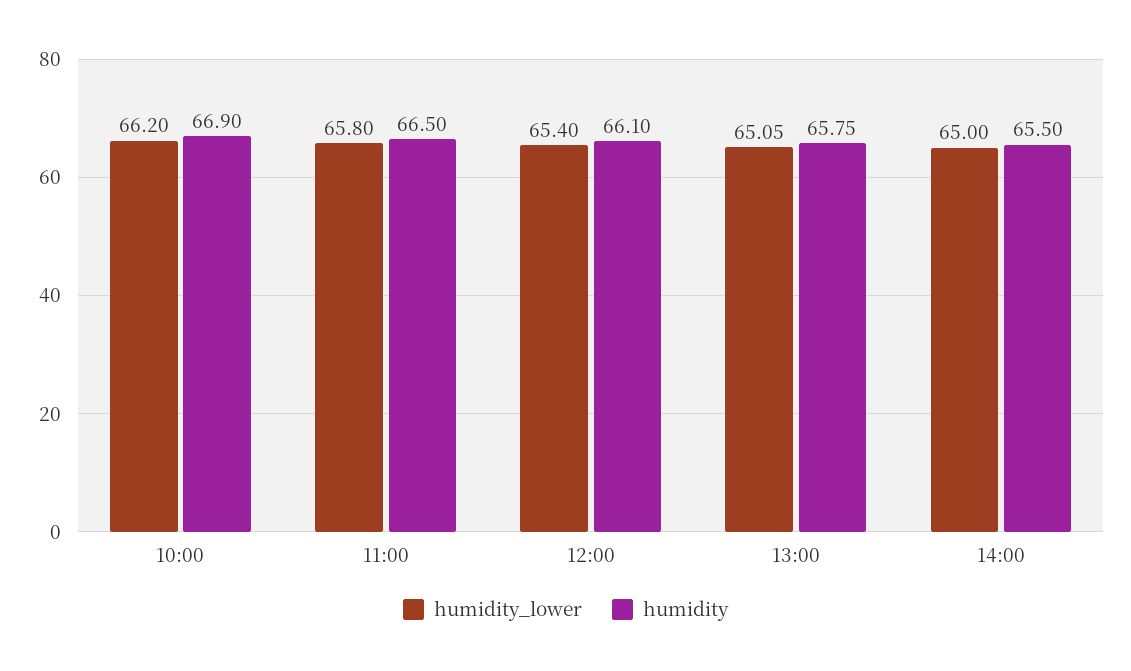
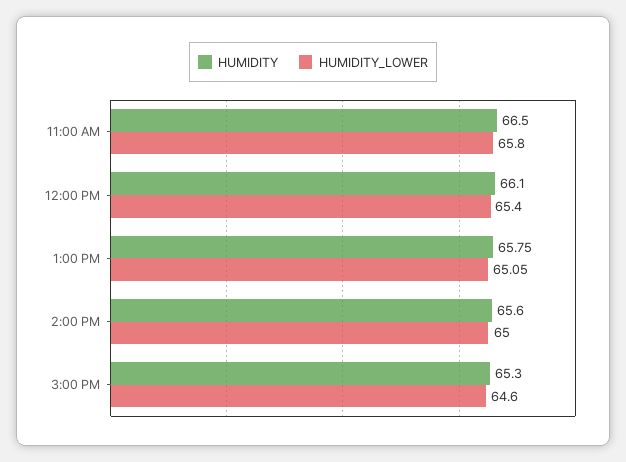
humidity_lower, 10:00: 66.2 -> none
humidity, 10:00: 66.9 -> none
humidity, 14:00: 65.5 -> 65.6
humidity, 3:00 PM: none -> 65.3
humidity_lower, 3:00 PM: none -> 64.6

